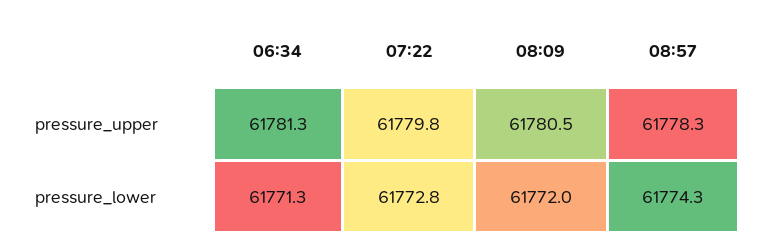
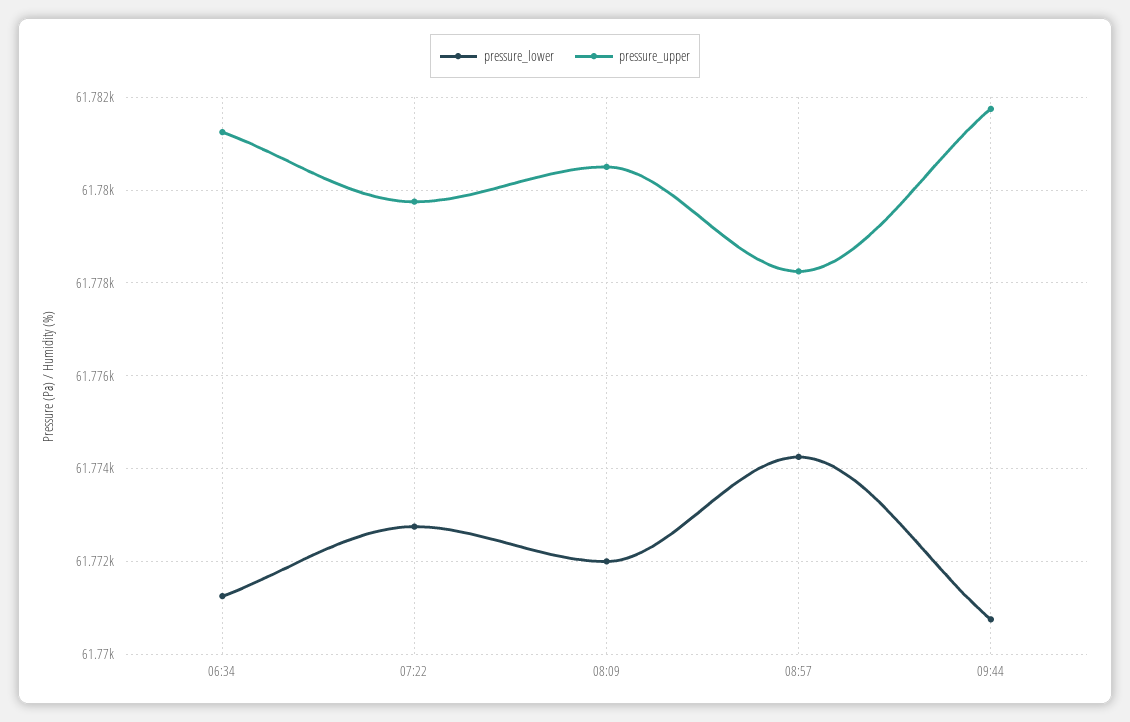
pressure_lower, 09:44: none -> 61770.8
pressure_upper, 09:44: none -> 61781.8

